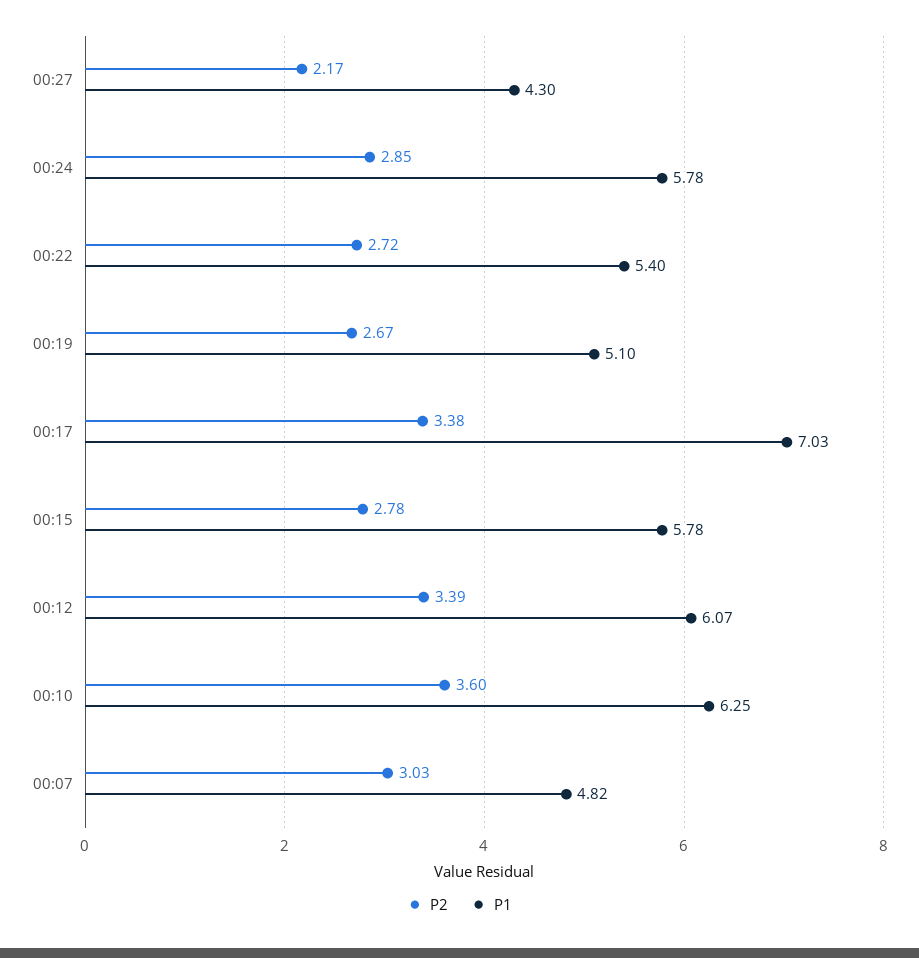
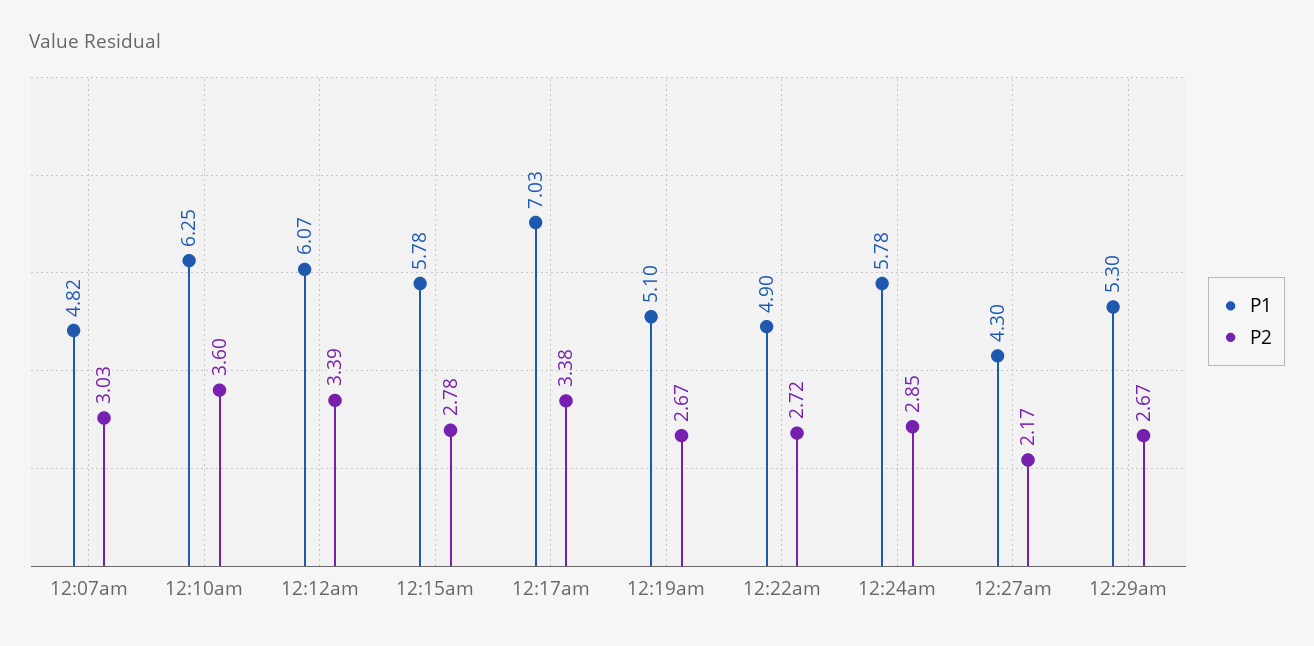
P1, 00:22: 5.4 -> 4.9
P1, 12:29am: none -> 5.3
P2, 12:29am: none -> 2.67

